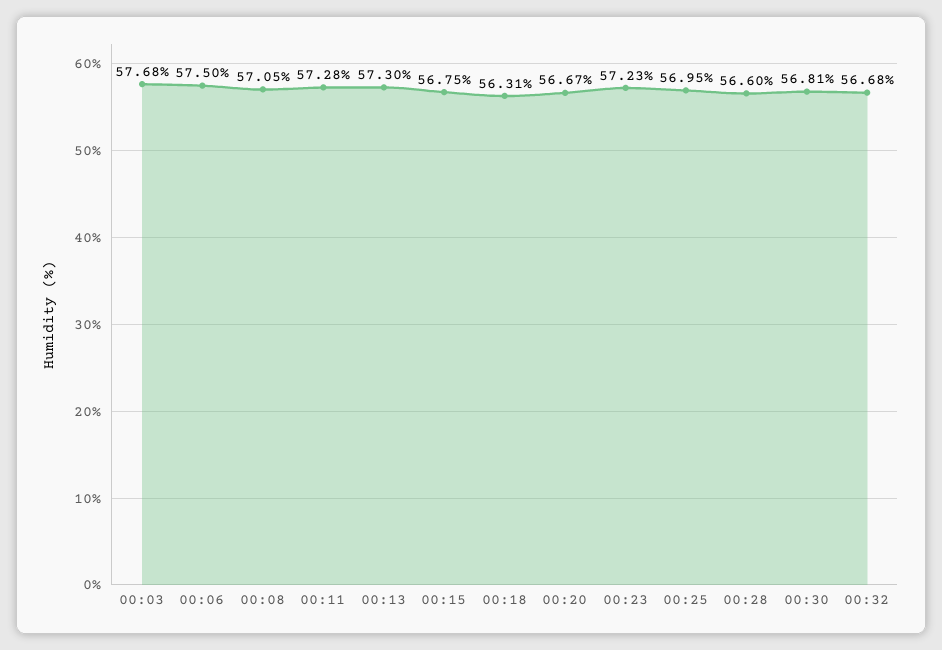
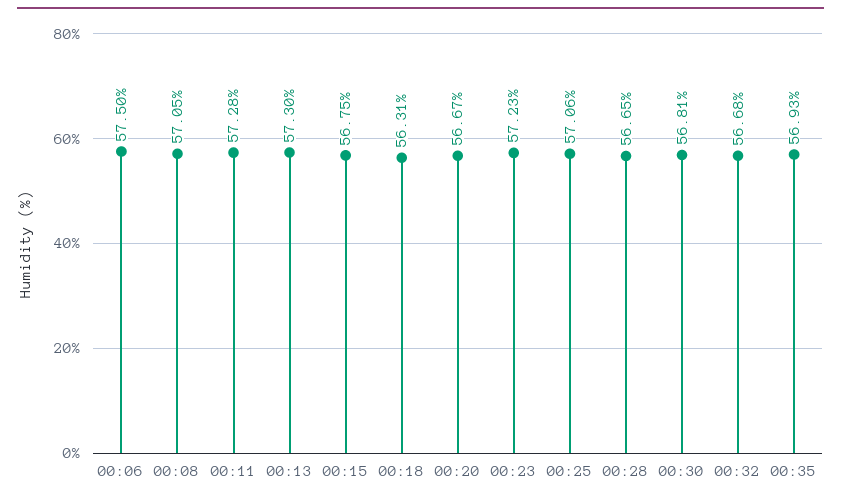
00:03: 57.68 -> none
00:25: 56.95 -> 57.06
00:28: 56.6 -> 56.65
00:35: none -> 56.93

